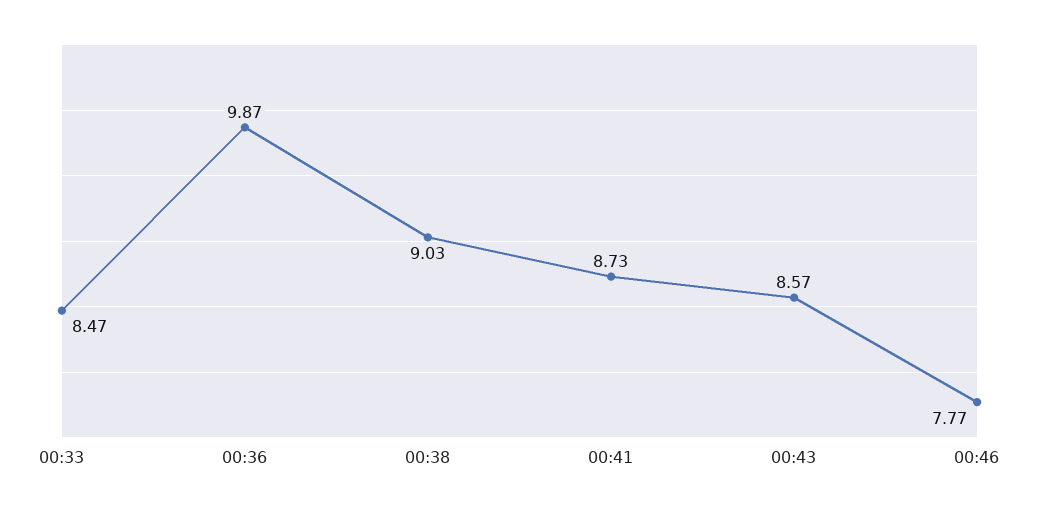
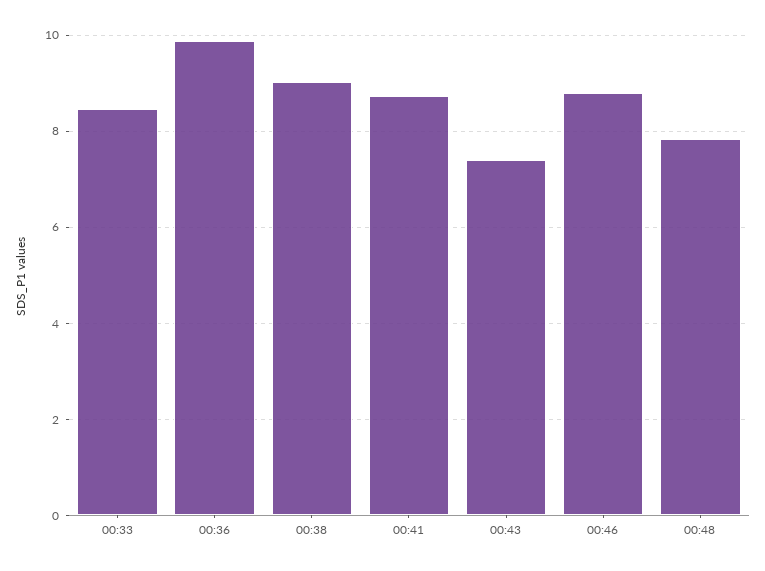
00:43: 8.57 -> 7.4
00:46: 7.77 -> 8.8
00:48: none -> 7.8

